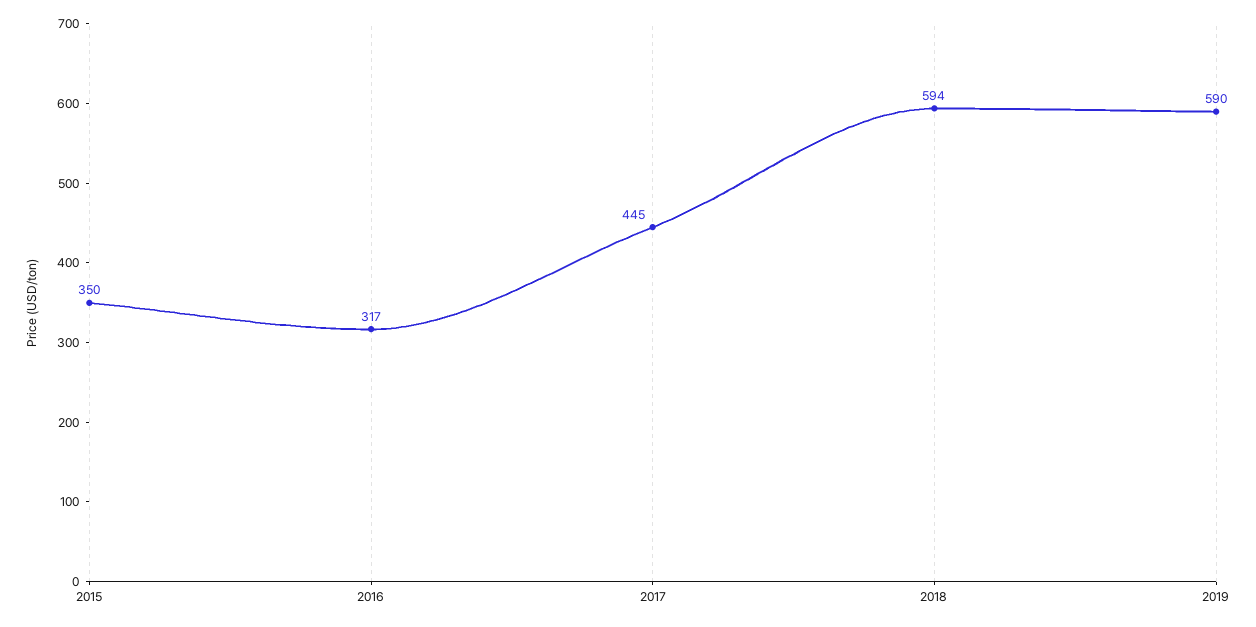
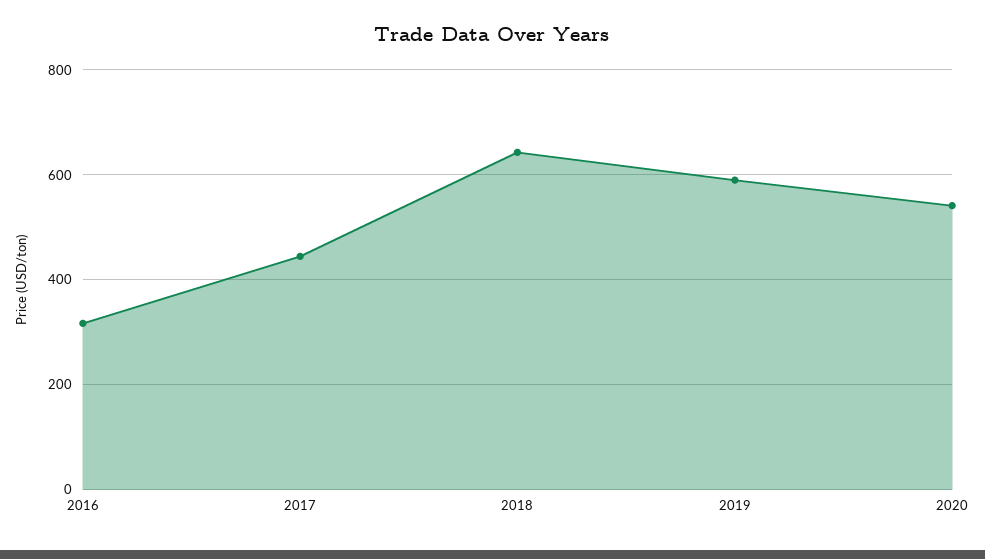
2015: 350 -> none
2018: 594 -> 640
2020: none -> 540

